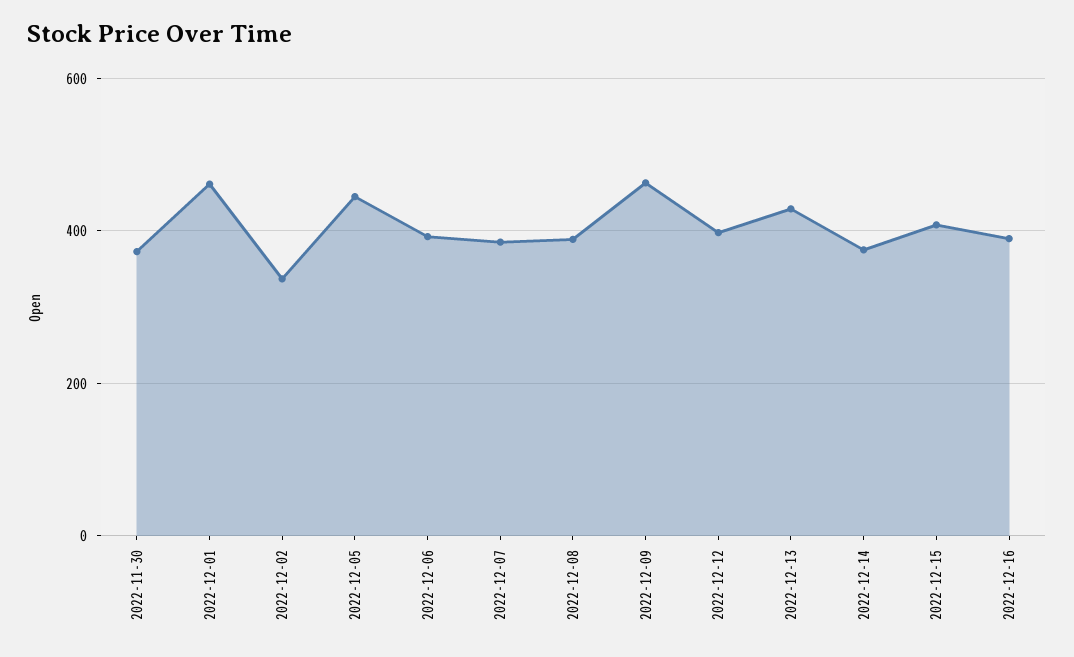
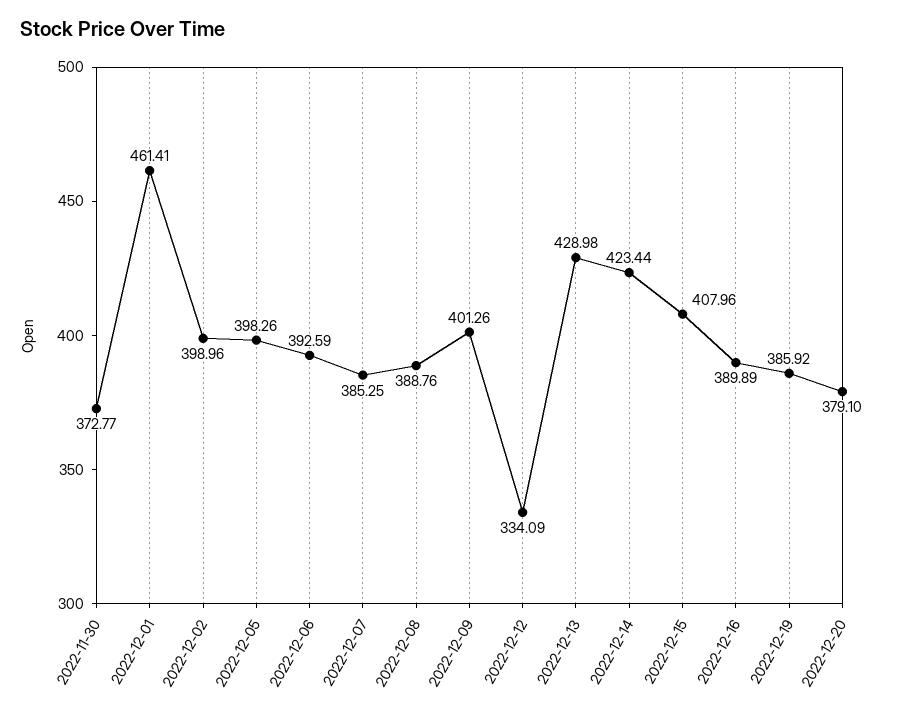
2022-12-02: 340 -> 398.96
2022-12-05: 440 -> 398.26
2022-12-09: 460 -> 401.26
2022-12-12: 400 -> 334.09
2022-12-14: 380 -> 423.44
2022-12-19: none -> 385.92
2022-12-20: none -> 379.1

